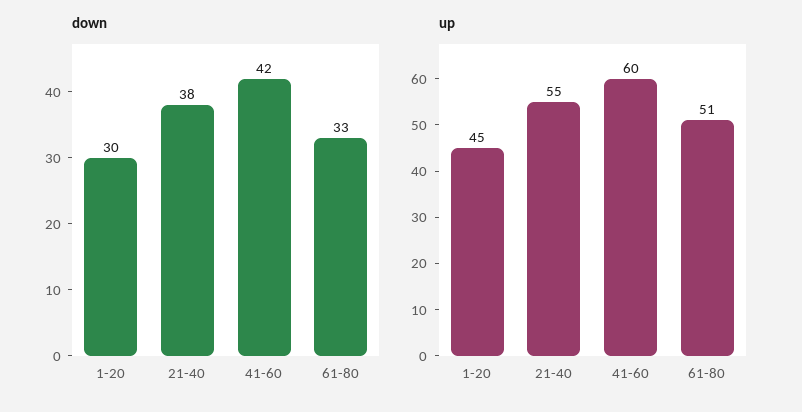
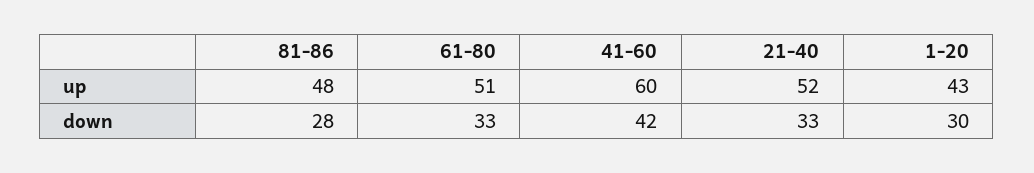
down, 21-40: 38 -> 33
up, 1-20: 45 -> 43
up, 21-40: 55 -> 52
up, 81-86: none -> 48
down, 81-86: none -> 28

